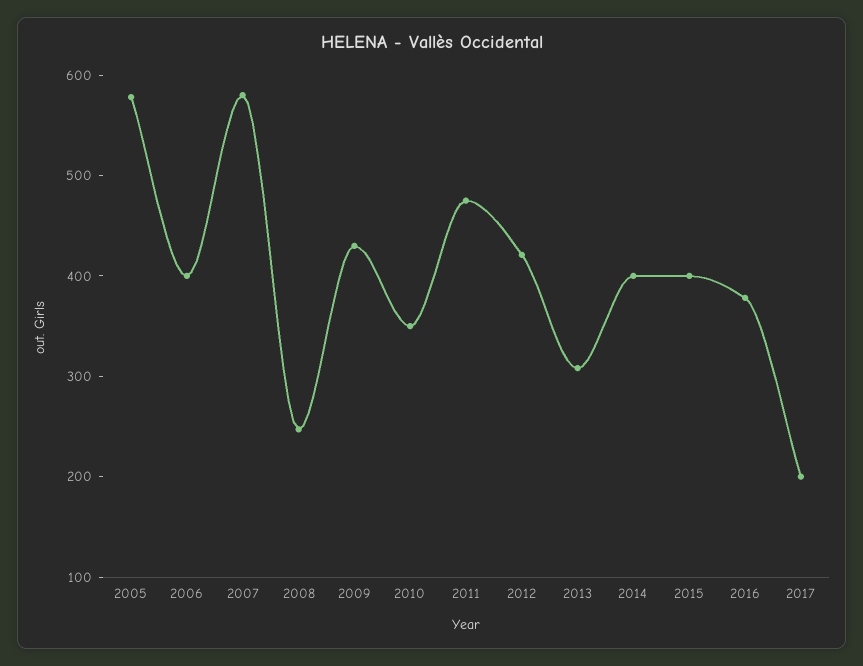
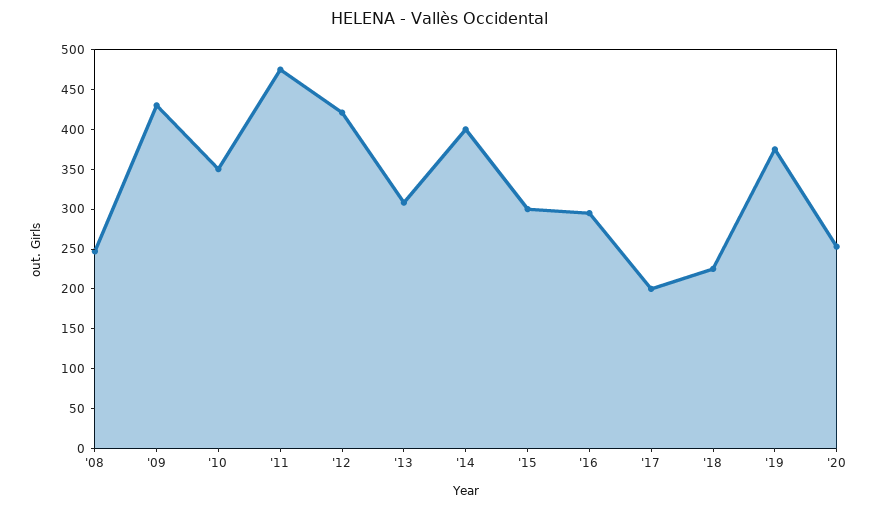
2005: 580 -> none
2006: 400 -> none
2007: 580 -> none
2015: 400 -> 300
2016: 380 -> 300
'18: none -> 225
'19: none -> 375
'20: none -> 250

